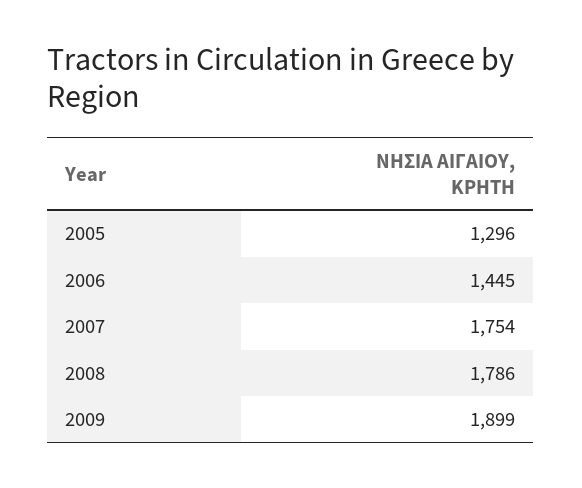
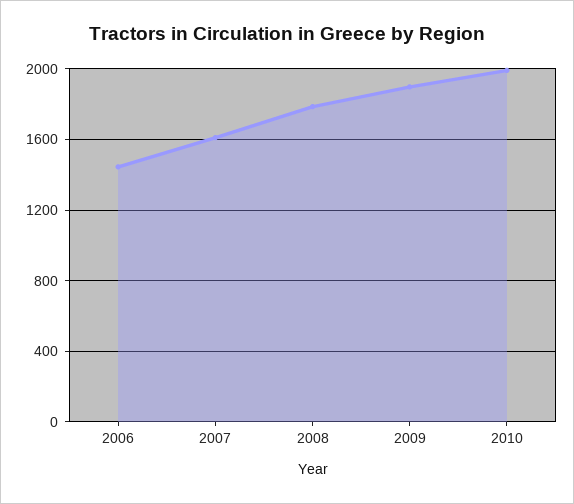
2005: 1296 -> none
2007: 1754 -> 1600
2010: none -> 2000

